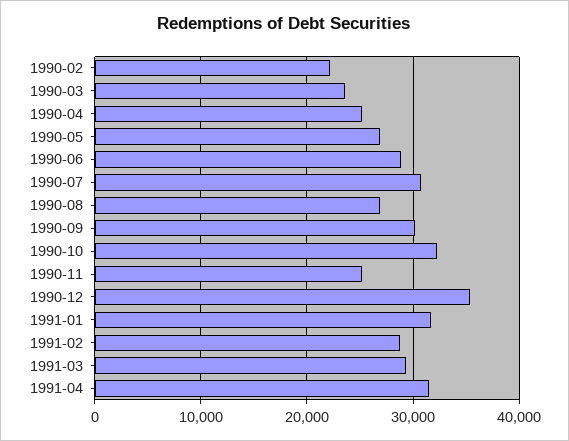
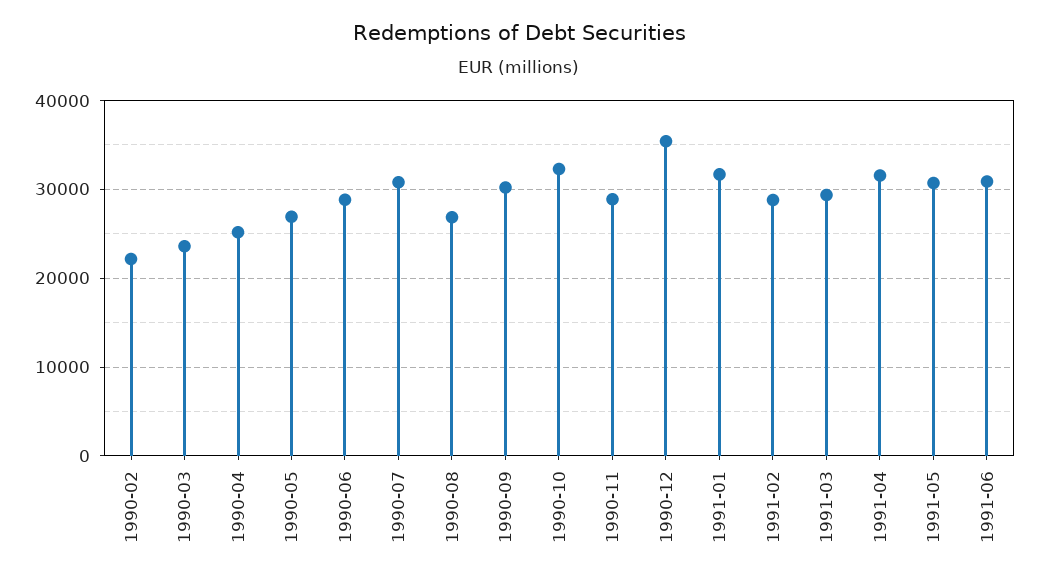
1990-11: 25000 -> 29000
1991-05: none -> 31000
1991-06: none -> 31000

